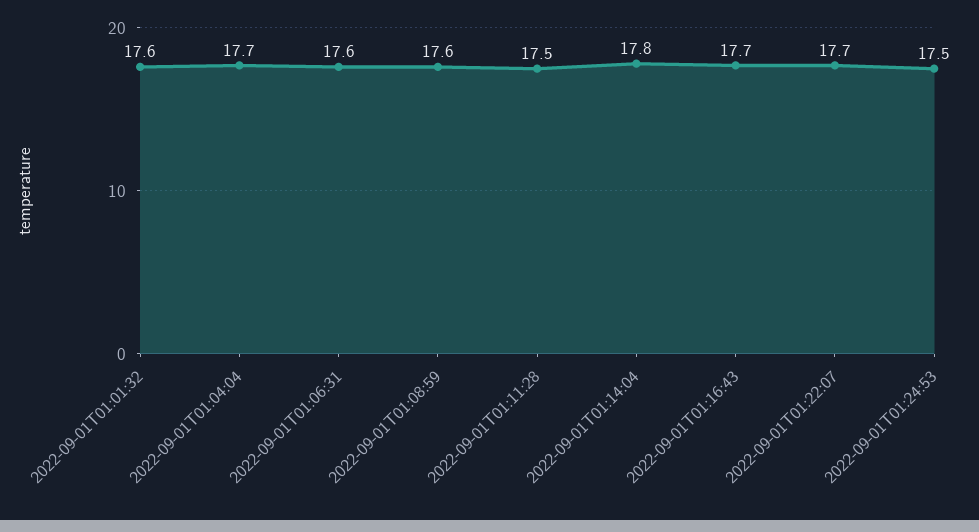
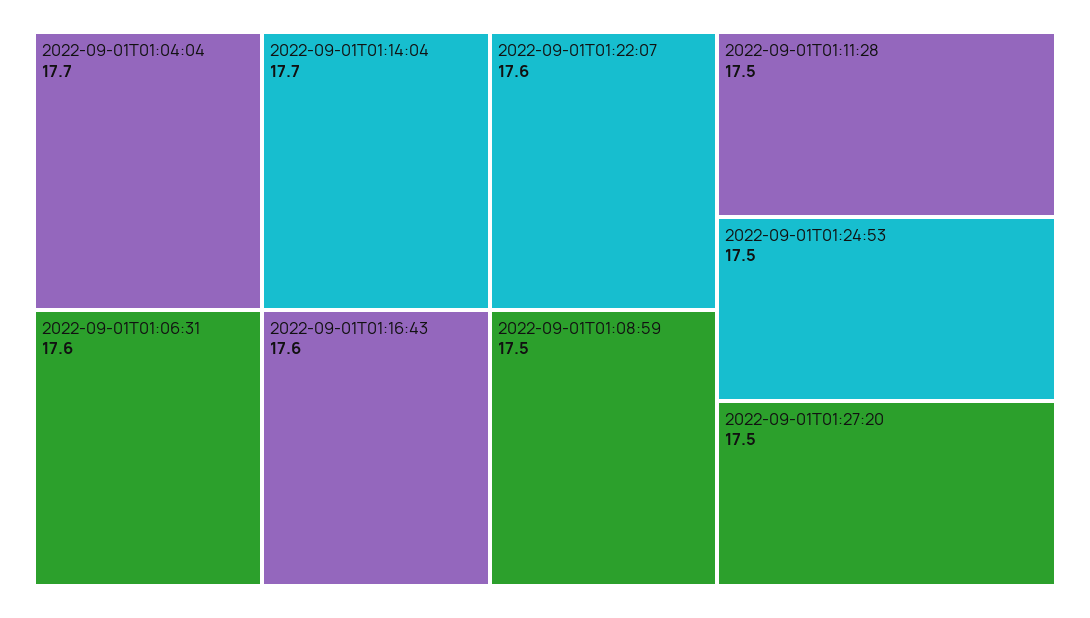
2022-09-01T01:01:32: 17.6 -> none
2022-09-01T01:08:59: 17.6 -> 17.5
2022-09-01T01:14:04: 17.8 -> 17.7
2022-09-01T01:16:43: 17.7 -> 17.6
2022-09-01T01:22:07: 17.7 -> 17.6
2022-09-01T01:27:20: none -> 17.5

